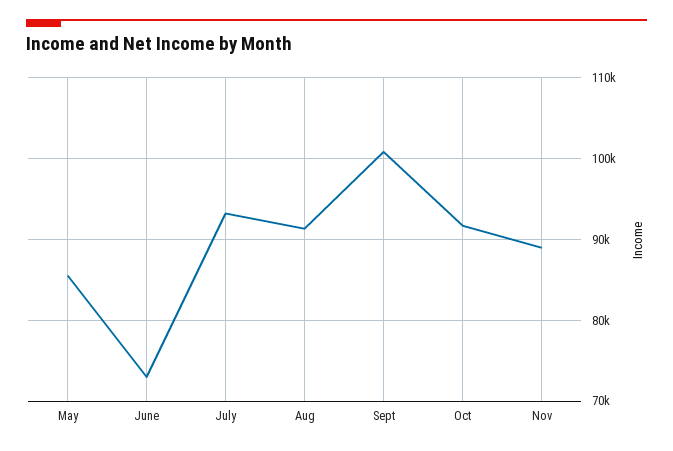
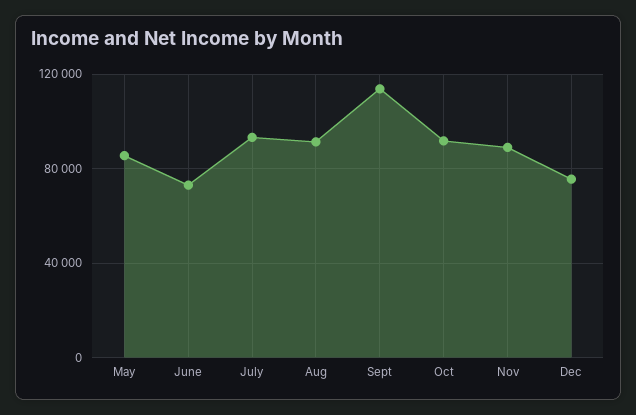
Sept: 101000 -> 115000
Dec: none -> 75000

